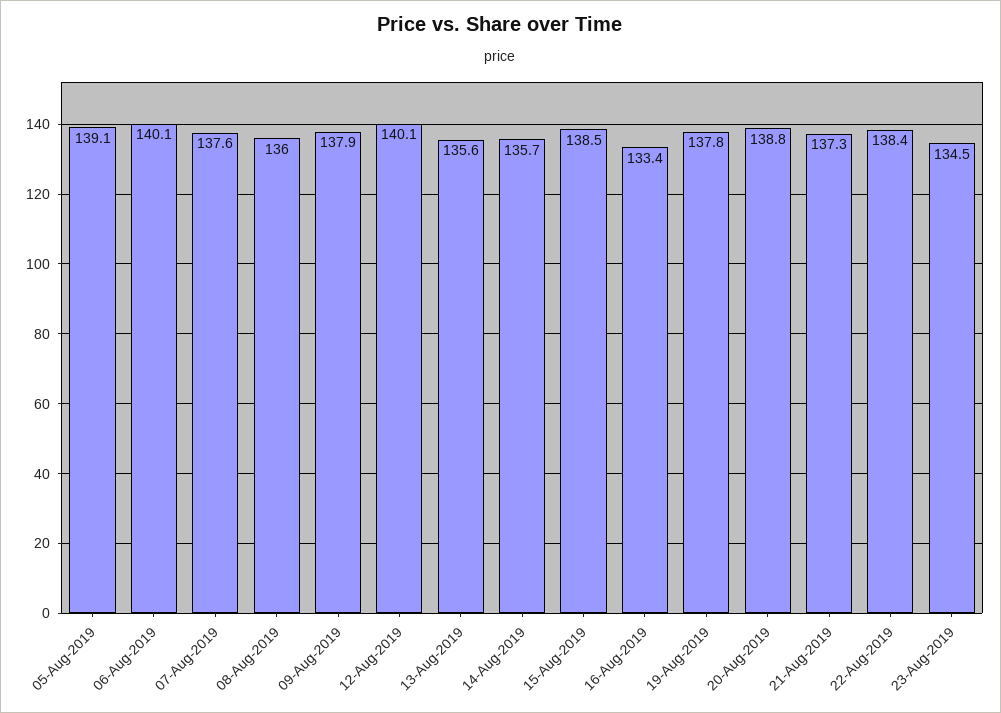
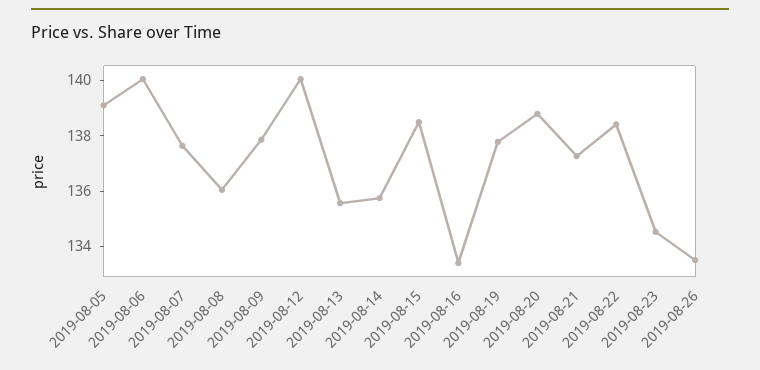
2019-08-26: none -> 133.5

